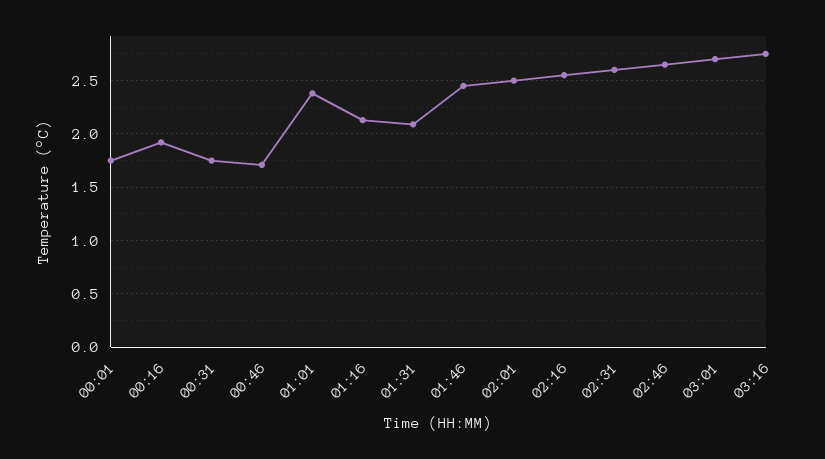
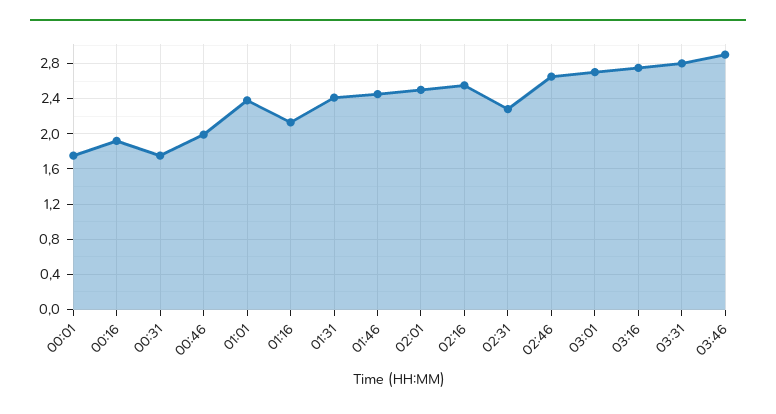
00:46: 1.7 -> 2
01:31: 2.1 -> 2.4
02:31: 2.6 -> 2.3
03:31: none -> 2.8
03:46: none -> 2.9

